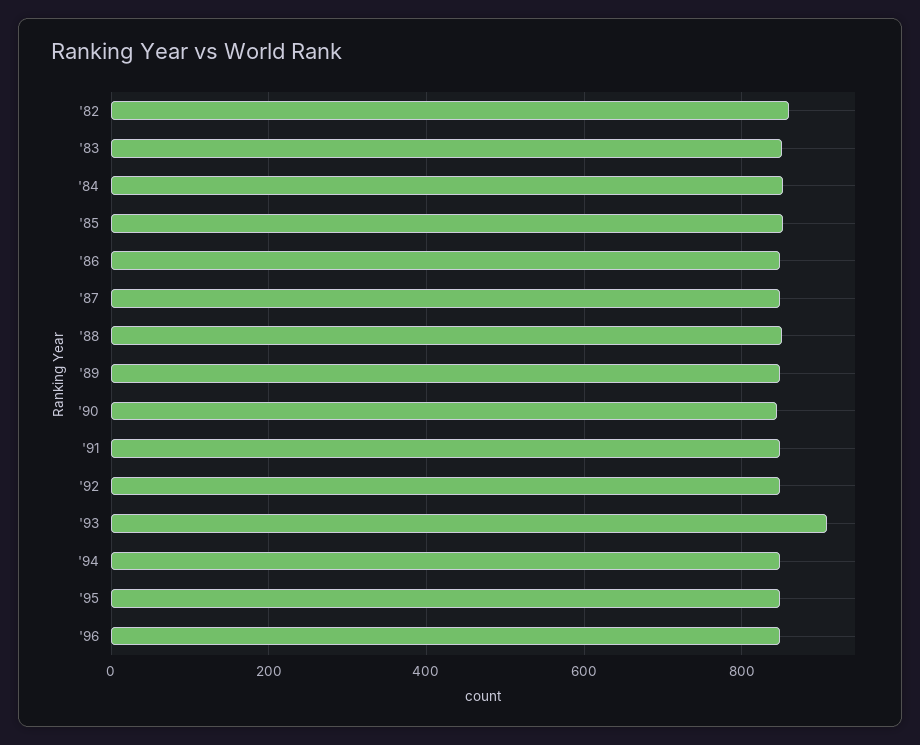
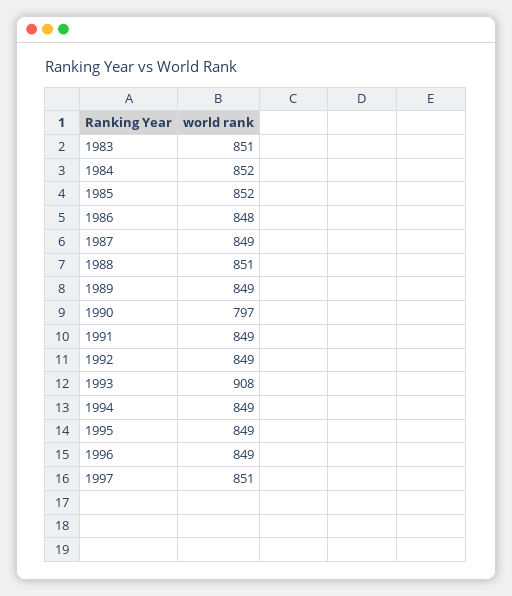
'82: 860 -> none
'90: 840 -> 797
1997: none -> 851

